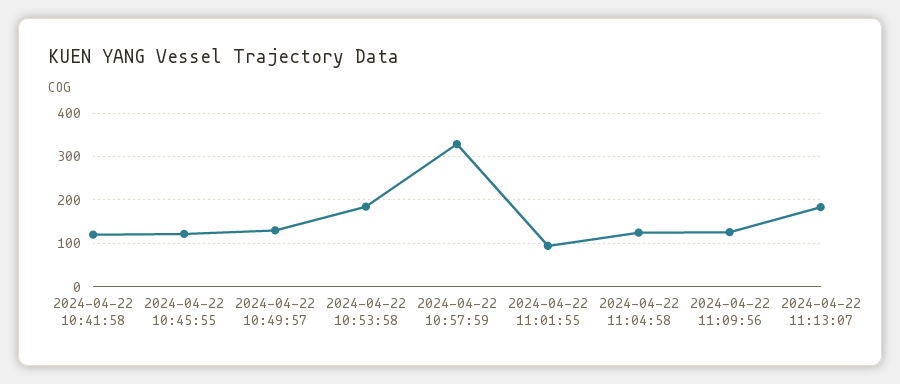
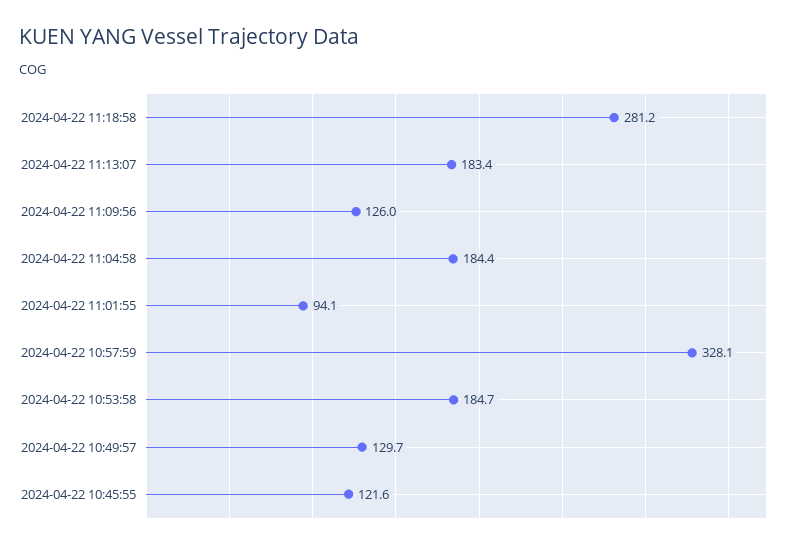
2024-04-22 10:41:58: 120 -> none
2024-04-22 11:04:58: 120 -> 184.4
2024-04-22 11:18:58: none -> 281.2

